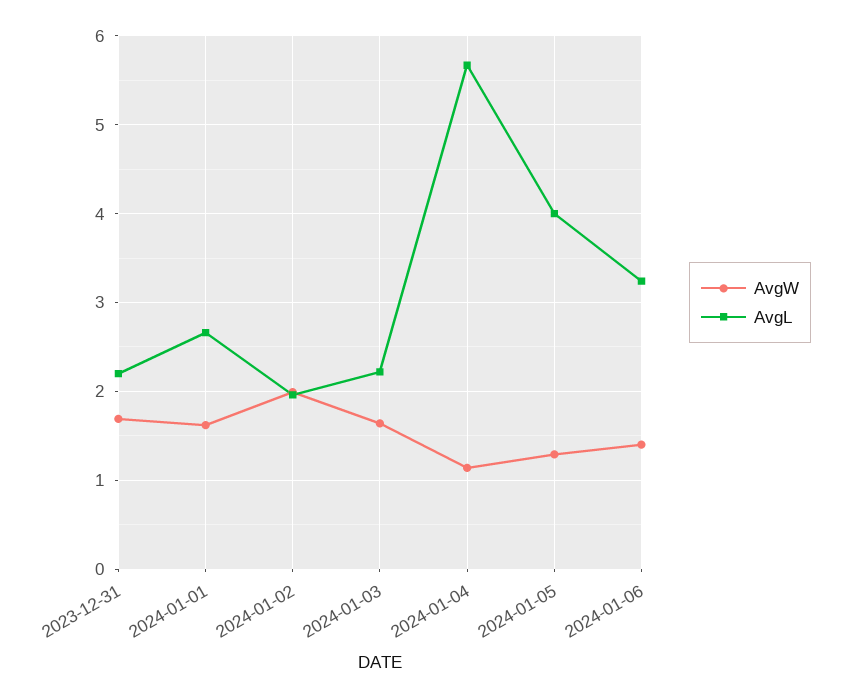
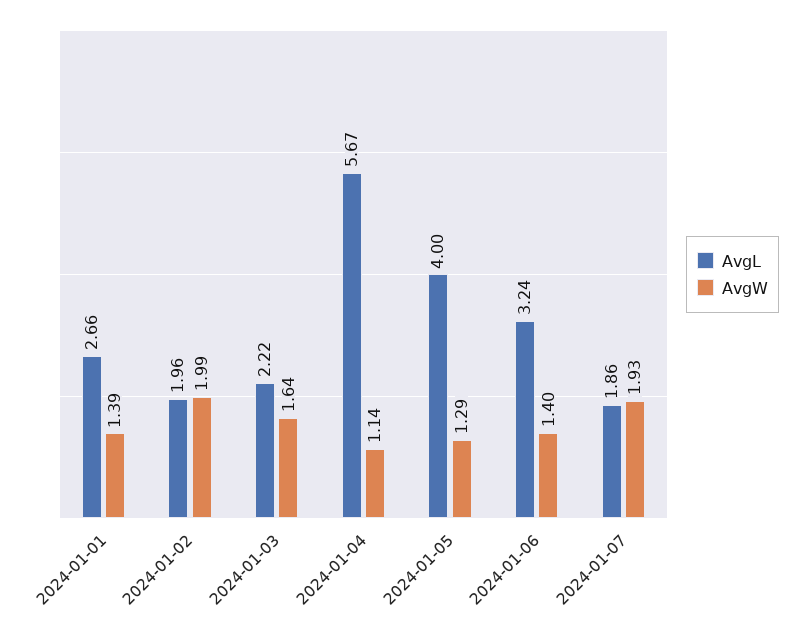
AvgW, 2023-12-31: 1.7 -> none
AvgL, 2023-12-31: 2.2 -> none
AvgW, 2024-01-01: 1.6 -> 1.39
AvgL, 2024-01-07: none -> 1.86
AvgW, 2024-01-07: none -> 1.93

